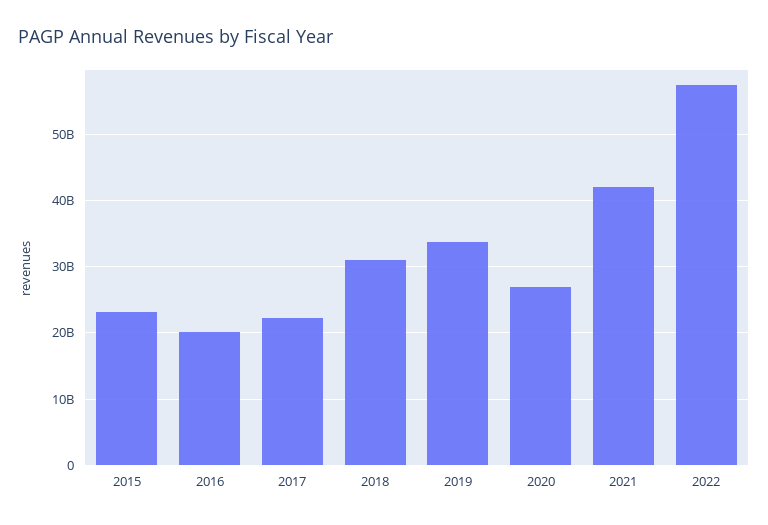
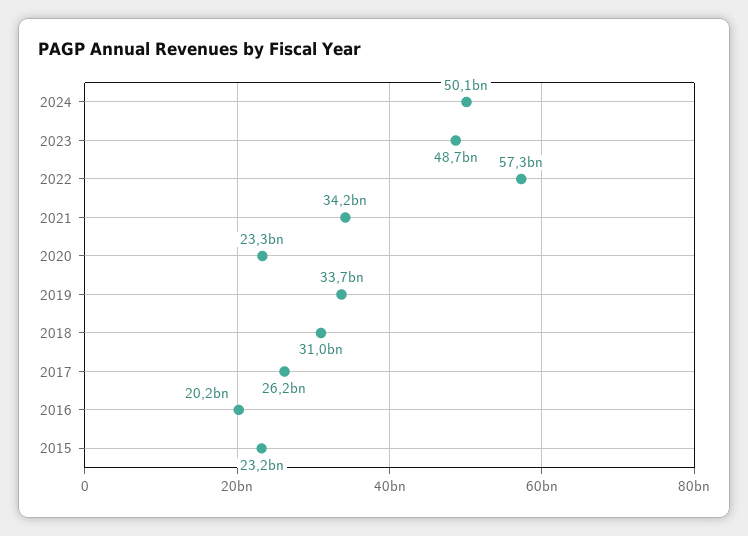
2017: 22000000000 -> 26200000000
2020: 27000000000 -> 23300000000
2021: 42000000000 -> 34200000000
2024: none -> 50100000000
2023: none -> 48700000000

